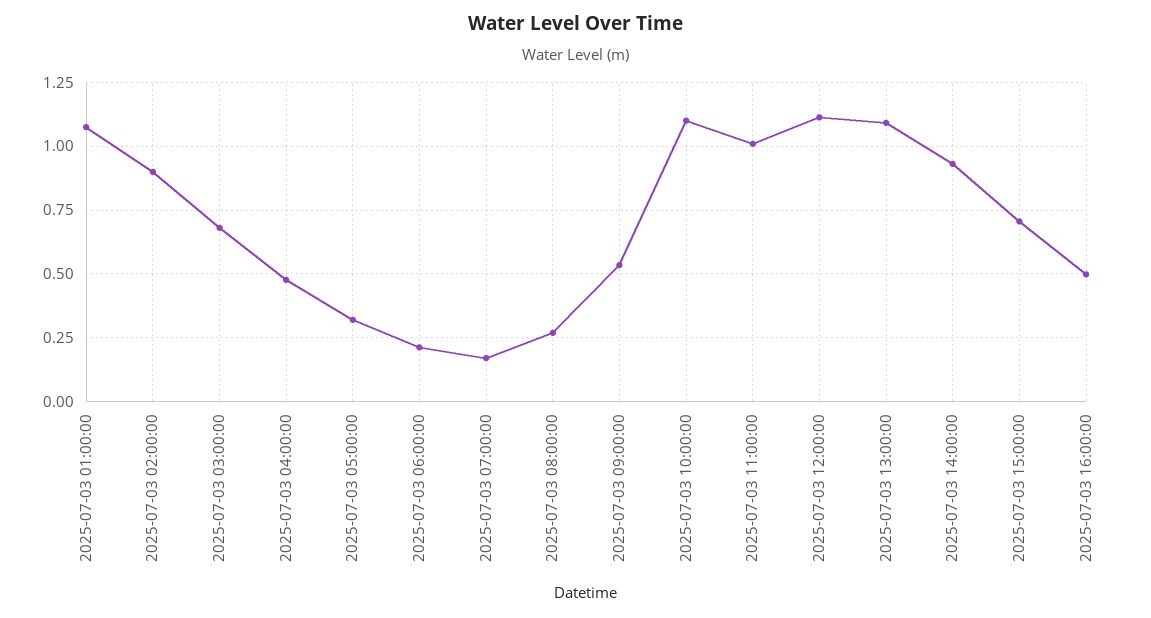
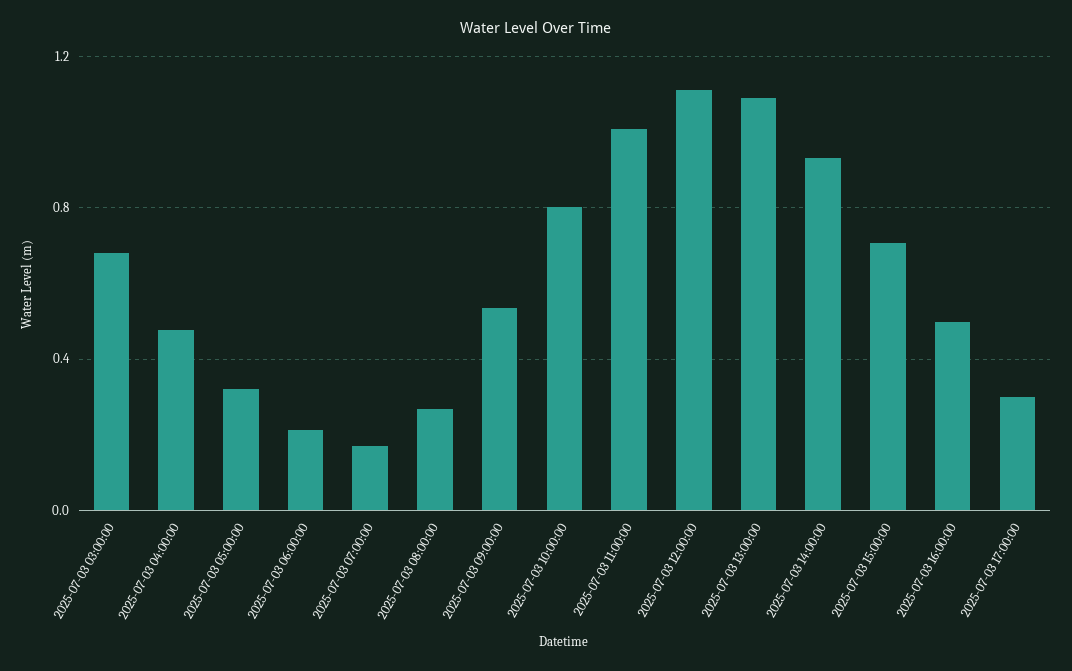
2025-07-03 01:00:00: 1.075 -> none
2025-07-03 02:00:00: 0.9 -> none
2025-07-03 10:00:00: 1.1 -> 0.8
2025-07-03 17:00:00: none -> 0.3

